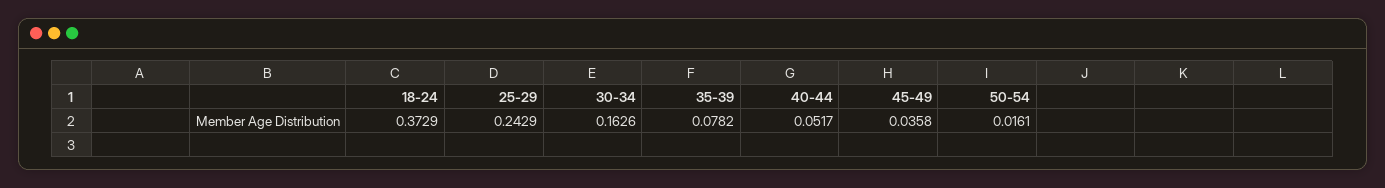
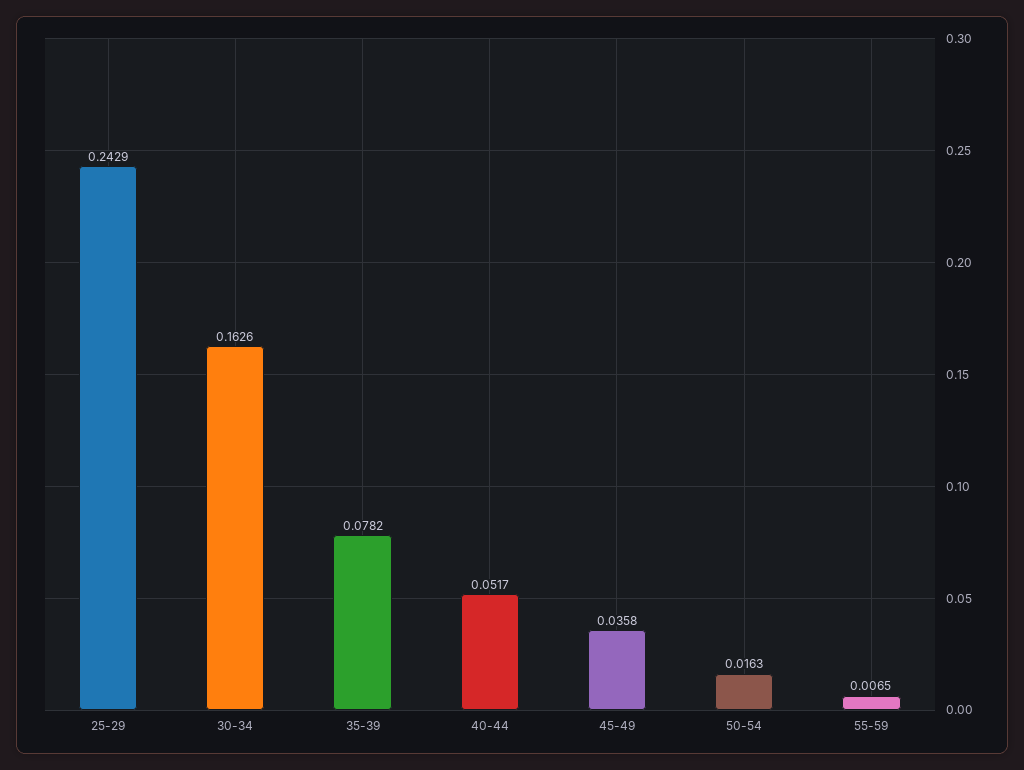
18-24: 0.3729 -> none
50-54: 0.0161 -> 0.0163
55-59: none -> 0.0065

